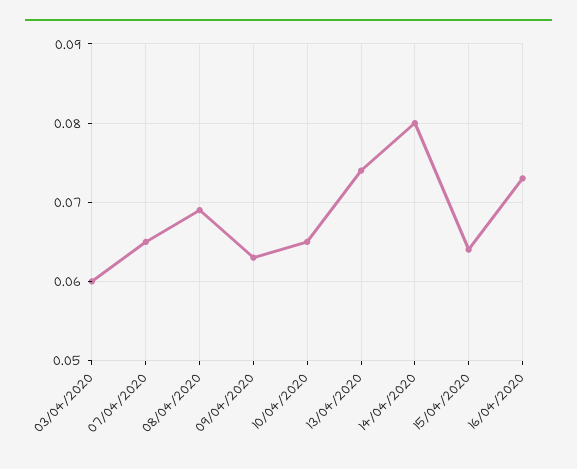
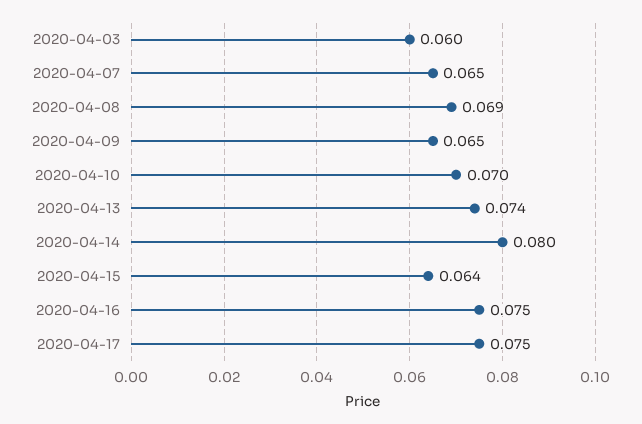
09/04/2020: 0.063 -> 0.065
10/04/2020: 0.065 -> 0.07
16/04/2020: 0.073 -> 0.075
2020-04-17: none -> 0.075

